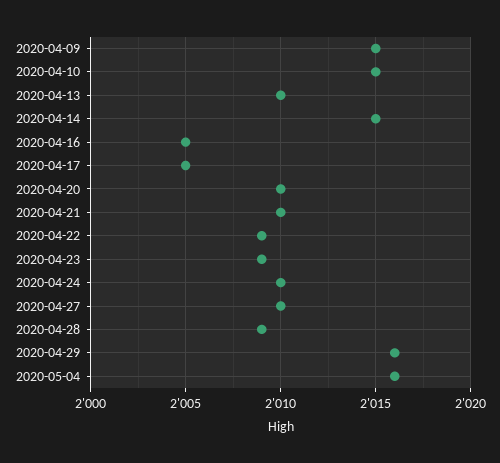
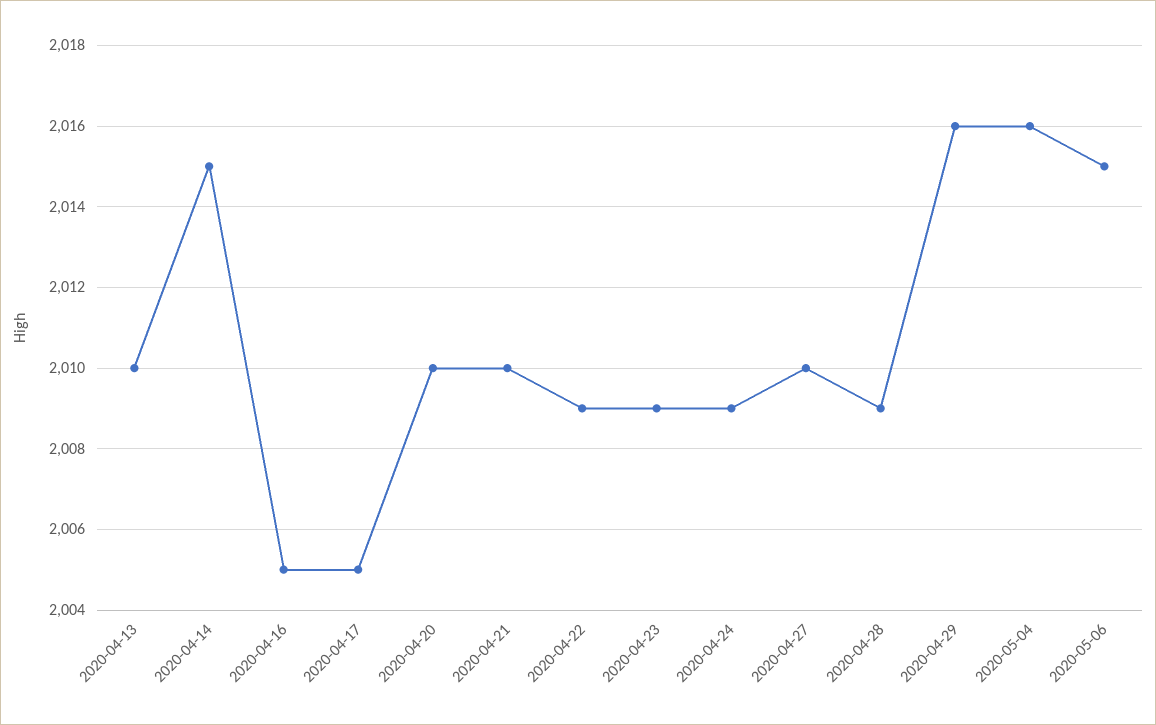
2020-04-09: 2015 -> none
2020-04-10: 2015 -> none
2020-04-24: 2010 -> 2009
2020-05-06: none -> 2015

